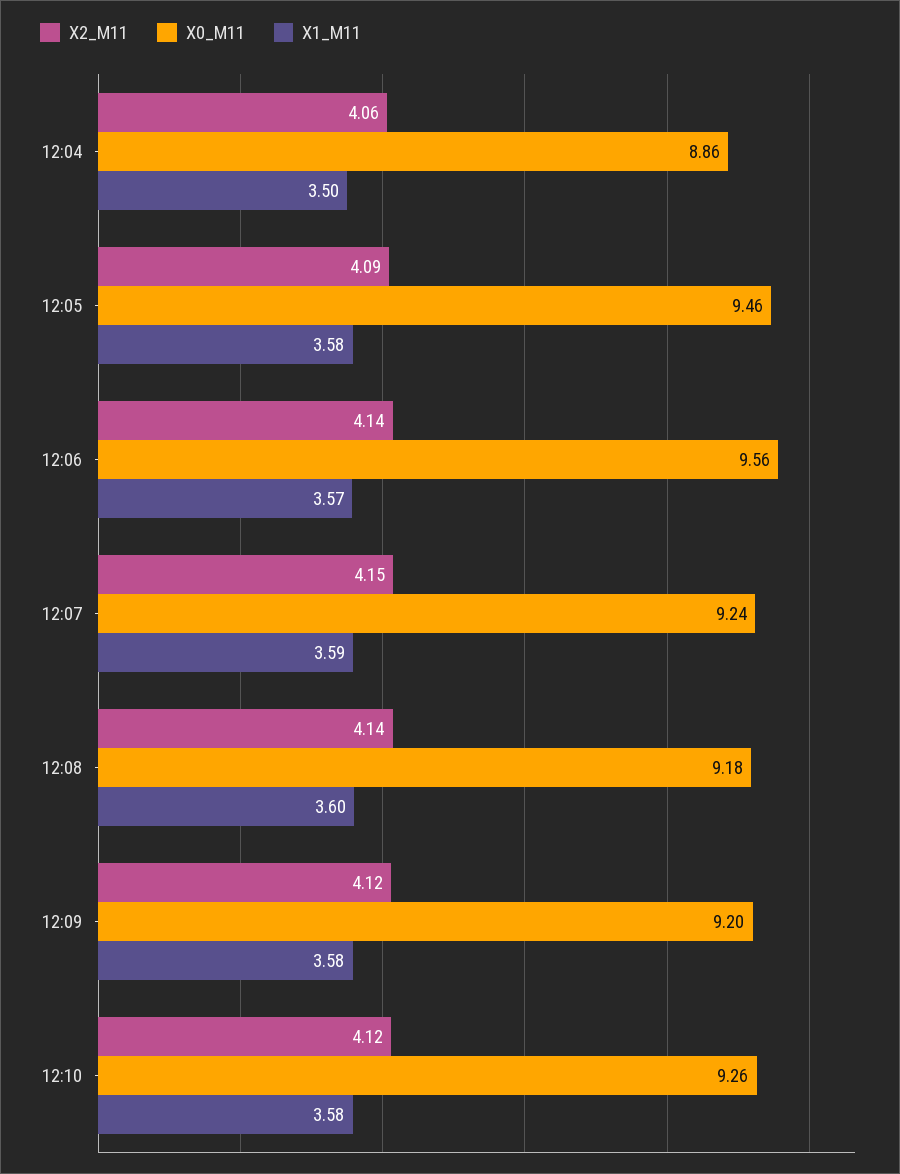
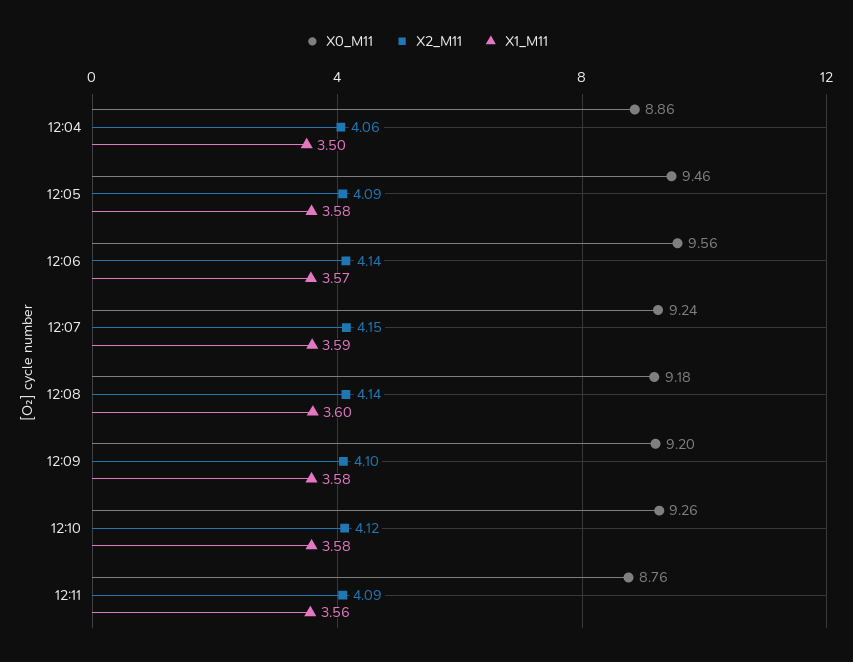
X2_M11, 12:09: 4.12 -> 4.1
X0_M11, 12:11: none -> 8.76
X2_M11, 12:11: none -> 4.09
X1_M11, 12:11: none -> 3.56

